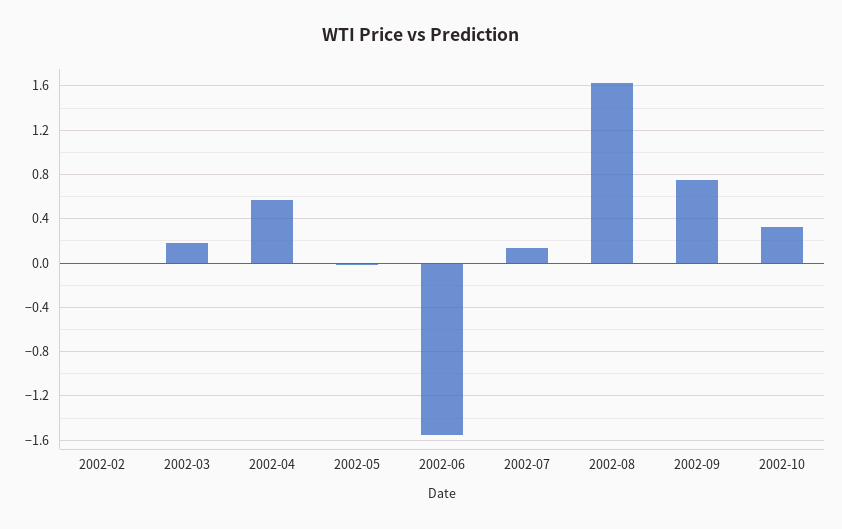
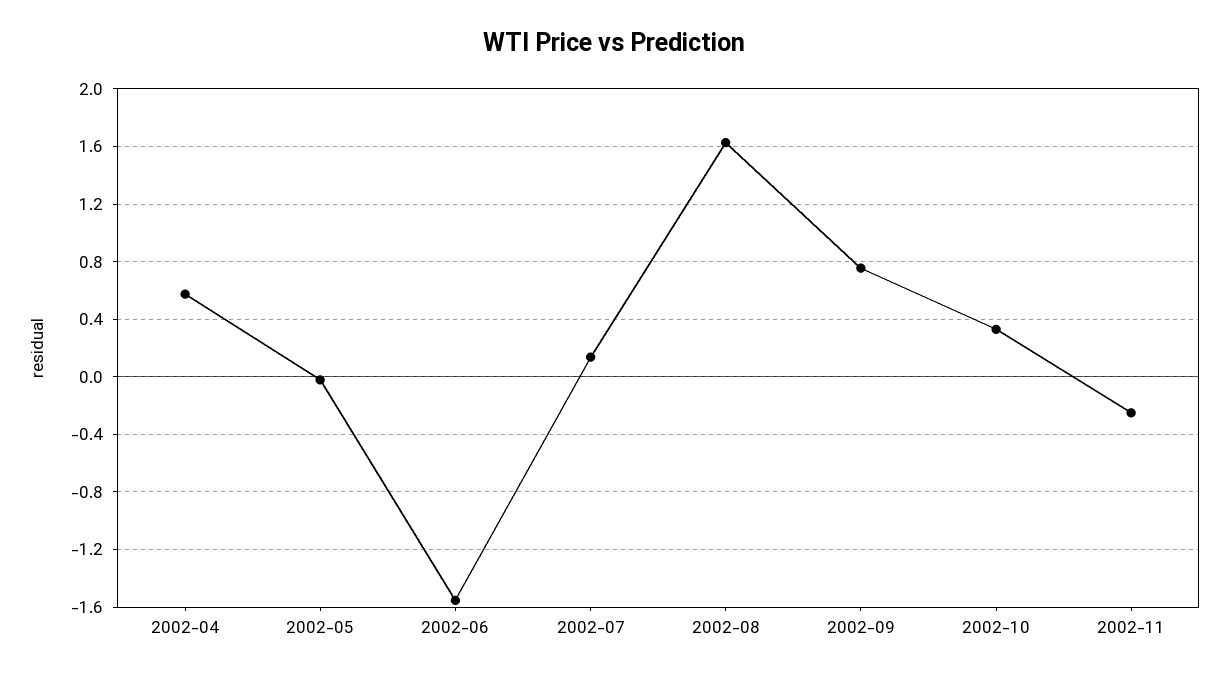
2002-02: 0 -> none
2002-03: 0.2 -> none
2002-11: none -> -0.25

